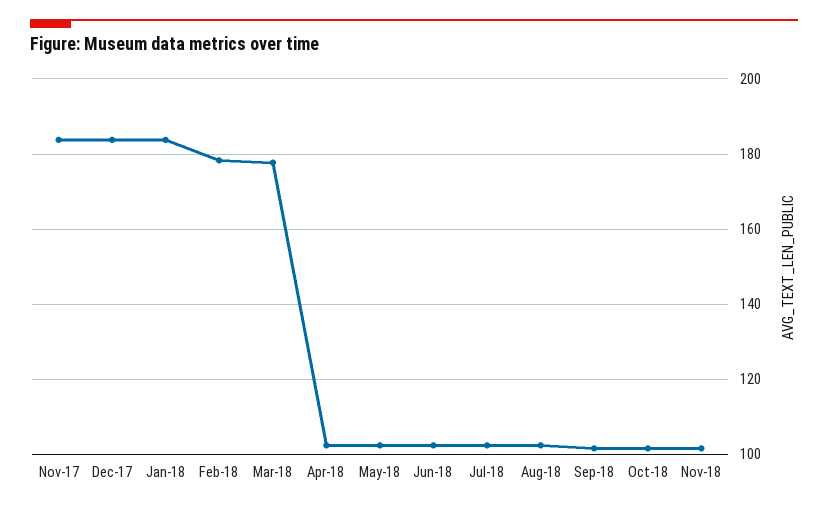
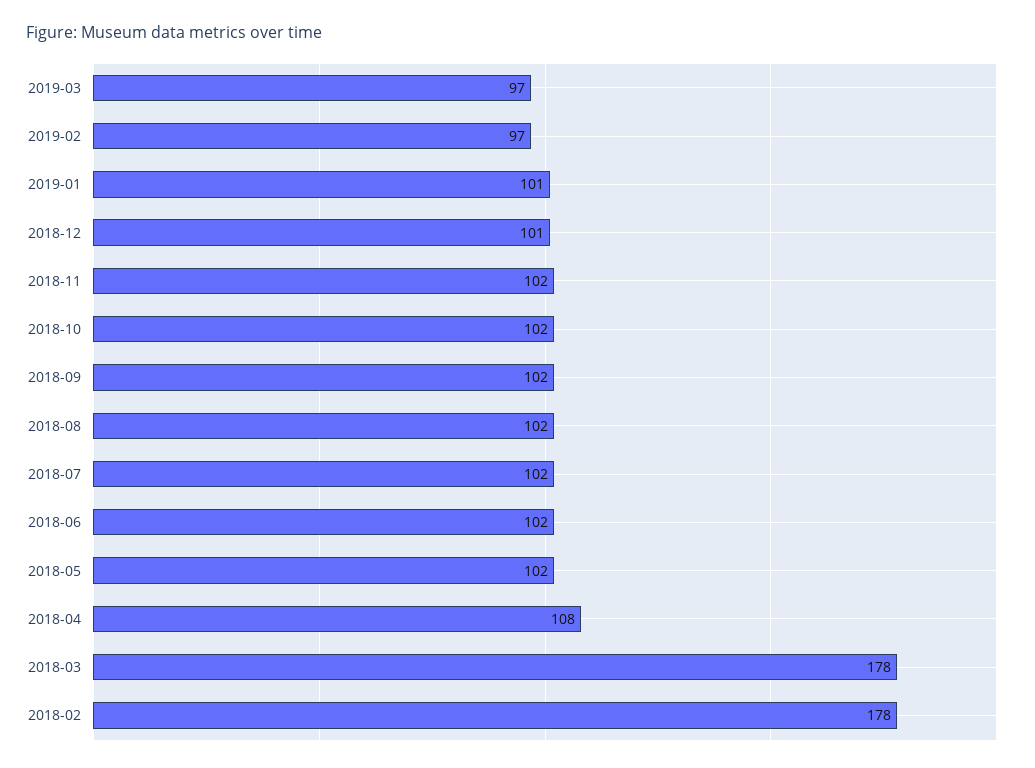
Nov-17: 184 -> none
Dec-17: 184 -> none
Jan-18: 184 -> none
Apr-18: 102 -> 108
2019-03: none -> 97
2019-02: none -> 97
2019-01: none -> 101
2018-12: none -> 101

